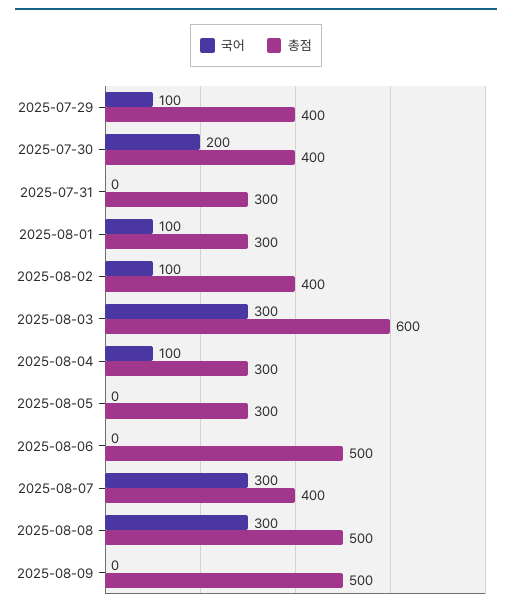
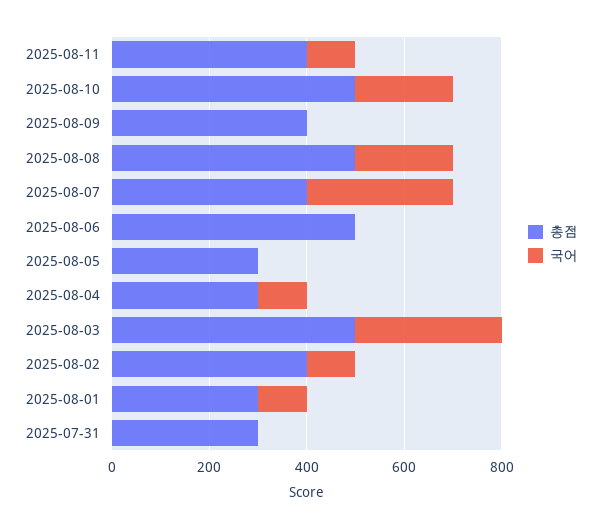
국어, 2025-07-29: 100 -> none
총점, 2025-07-29: 400 -> none
국어, 2025-07-30: 200 -> none
총점, 2025-07-30: 400 -> none
총점, 2025-08-03: 600 -> 500
국어, 2025-08-08: 300 -> 200
총점, 2025-08-09: 500 -> 400
총점, 2025-08-11: none -> 400
국어, 2025-08-11: none -> 100
총점, 2025-08-10: none -> 500
국어, 2025-08-10: none -> 200

